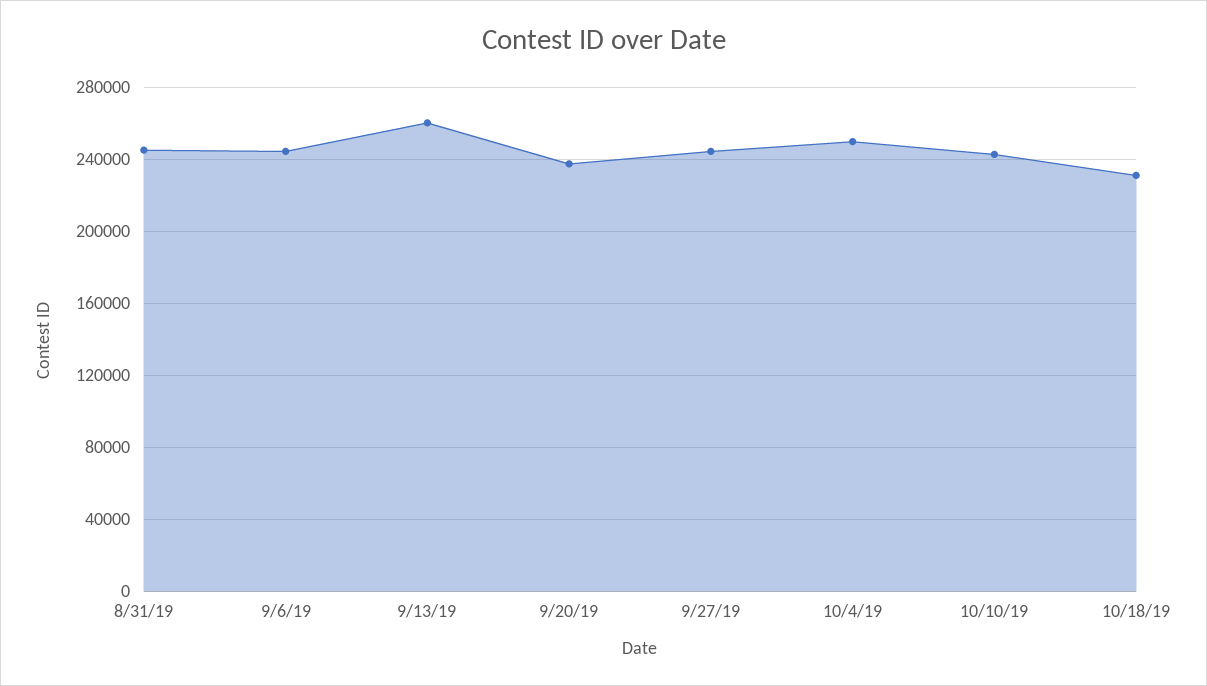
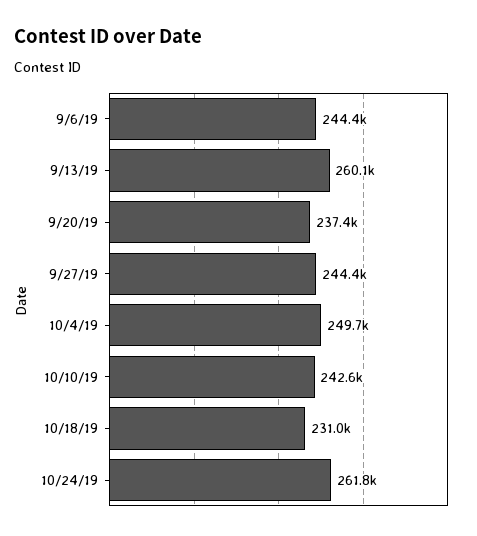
8/31/19: 245000 -> none
10/24/19: none -> 261800

